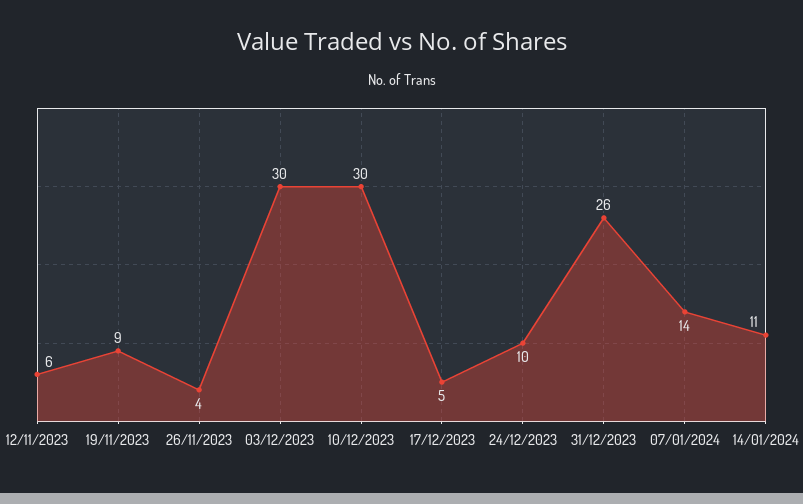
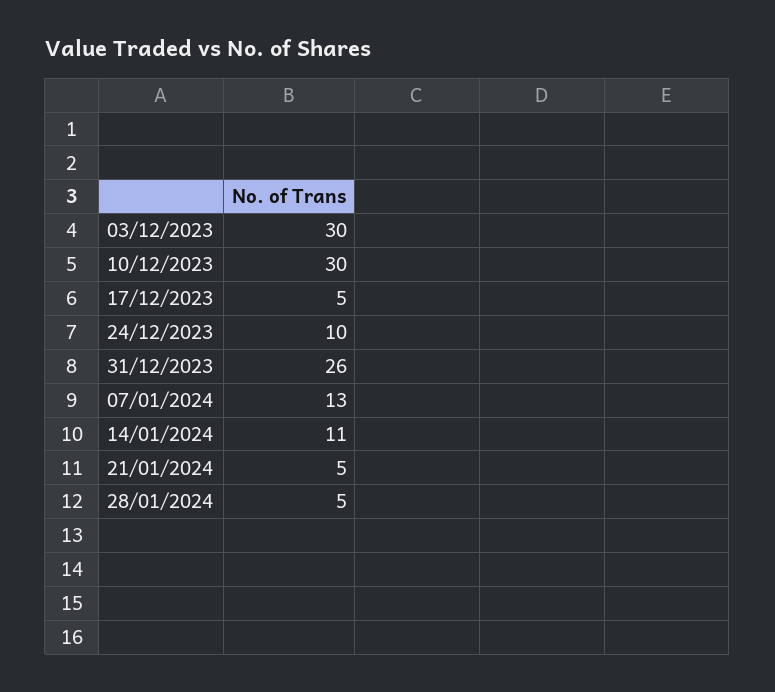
12/11/2023: 6 -> none
19/11/2023: 9 -> none
26/11/2023: 4 -> none
07/01/2024: 14 -> 13
21/01/2024: none -> 5
28/01/2024: none -> 5

